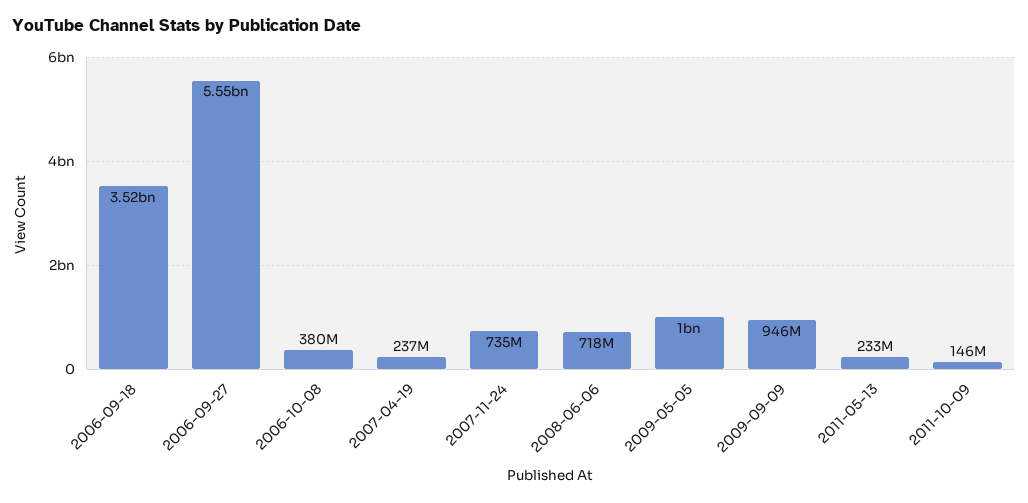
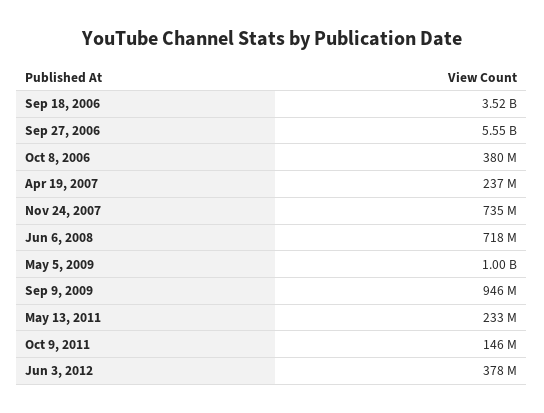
Jun 3, 2012: none -> 378000000

